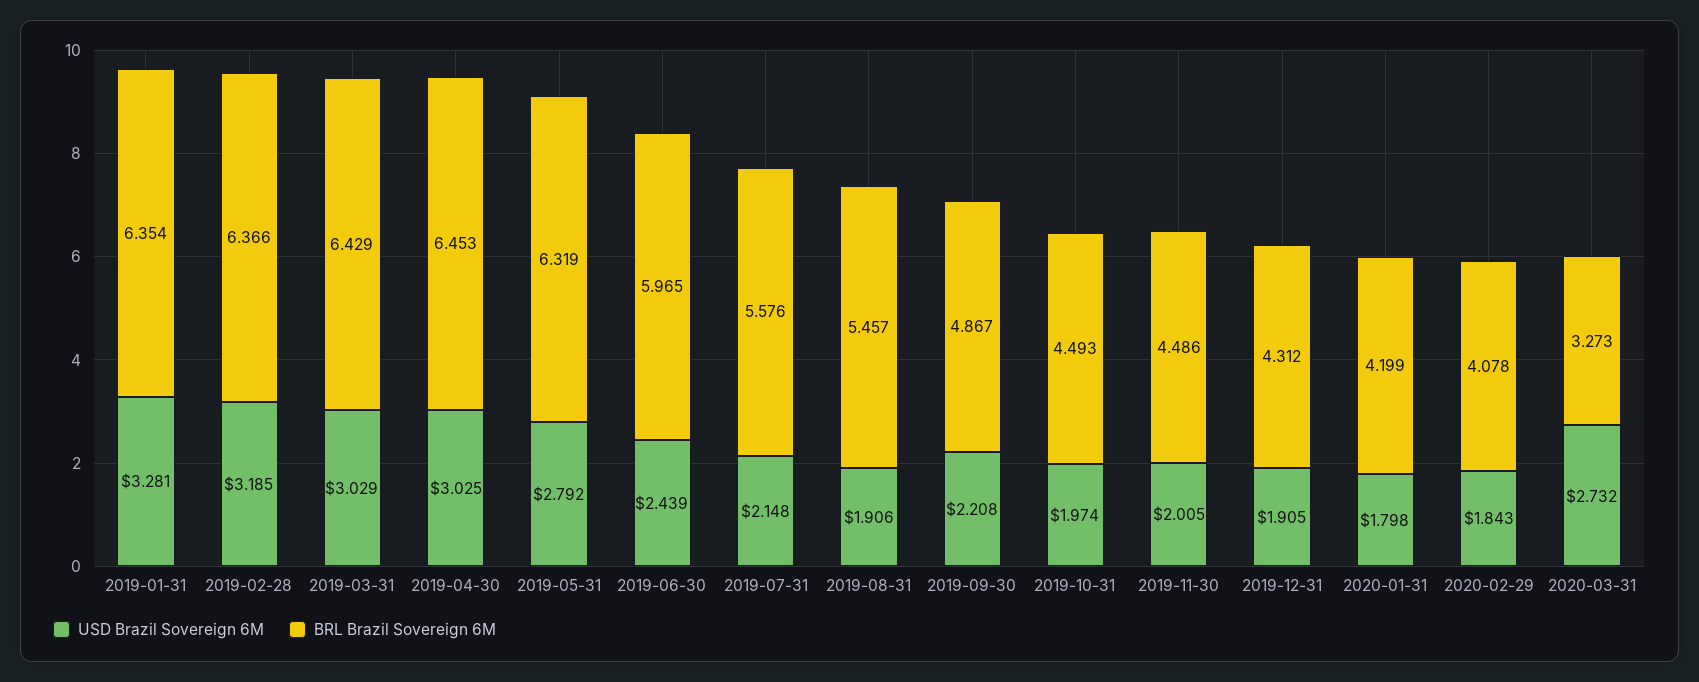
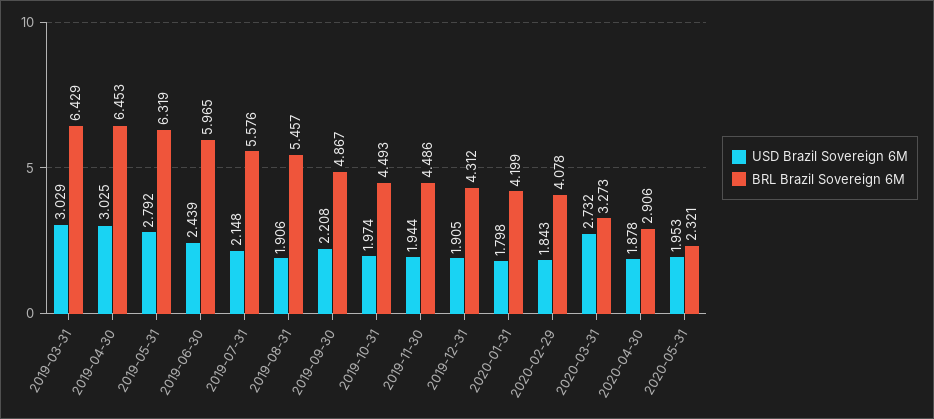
USD Brazil Sovereign 6M, 2019-01-31: 3.281 -> none
BRL Brazil Sovereign 6M, 2019-01-31: 6.354 -> none
USD Brazil Sovereign 6M, 2019-02-28: 3.185 -> none
BRL Brazil Sovereign 6M, 2019-02-28: 6.366 -> none
USD Brazil Sovereign 6M, 2019-11-30: 2.005 -> 1.944
USD Brazil Sovereign 6M, 2020-04-30: none -> 1.878
BRL Brazil Sovereign 6M, 2020-04-30: none -> 2.906
USD Brazil Sovereign 6M, 2020-05-31: none -> 1.953
BRL Brazil Sovereign 6M, 2020-05-31: none -> 2.321

